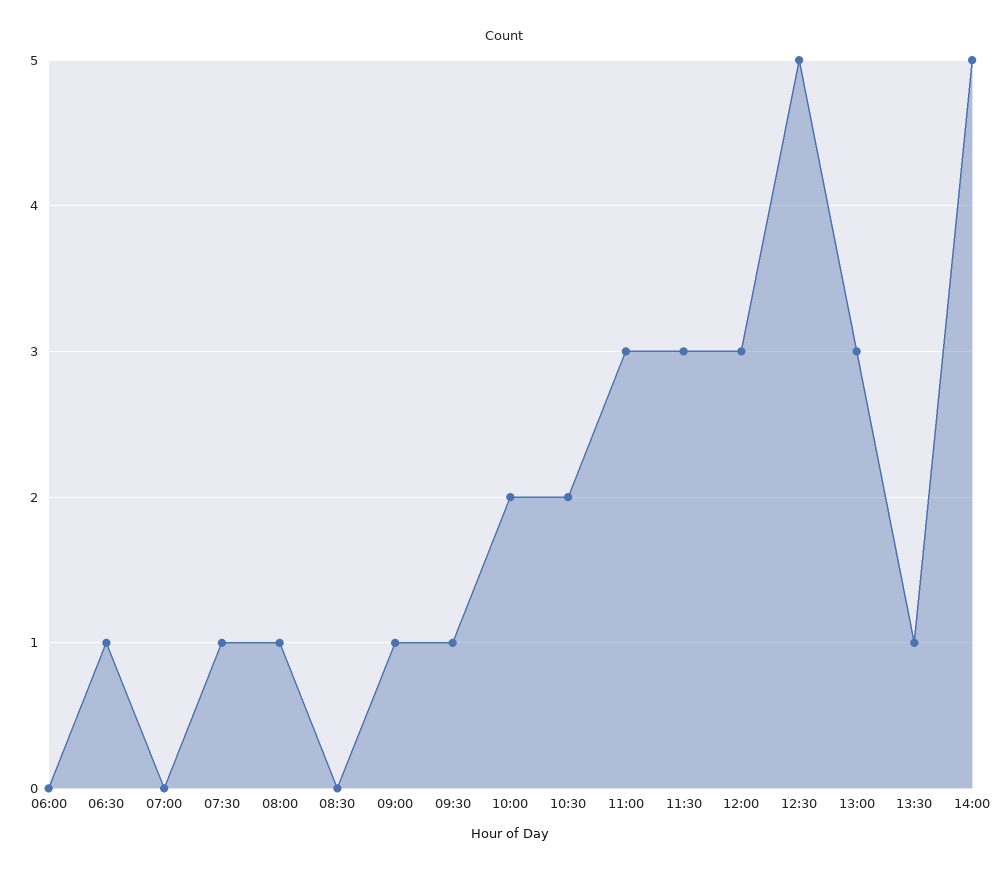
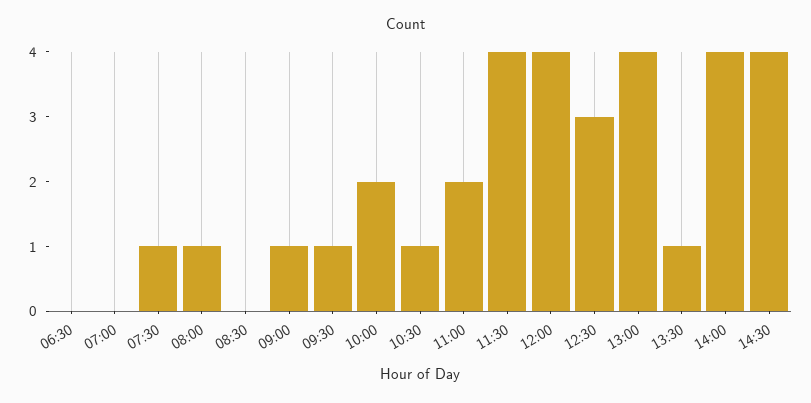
06:00: 0 -> none
06:30: 1 -> 0
10:30: 2 -> 1
11:00: 3 -> 2
11:30: 3 -> 4
12:00: 3 -> 4
12:30: 5 -> 3
13:00: 3 -> 4
14:00: 5 -> 4
14:30: none -> 4

